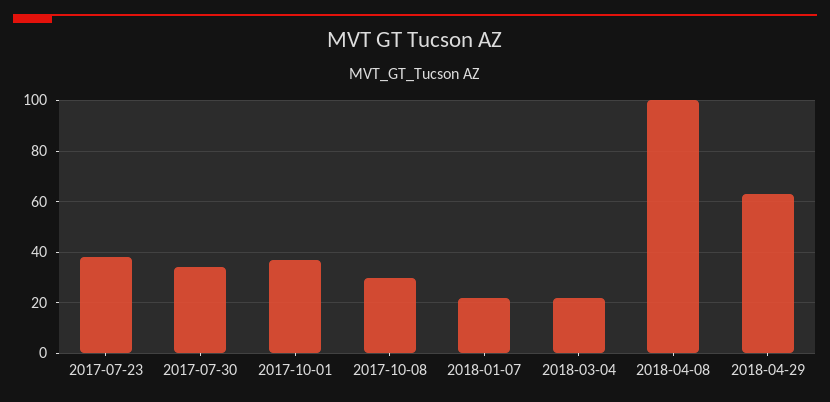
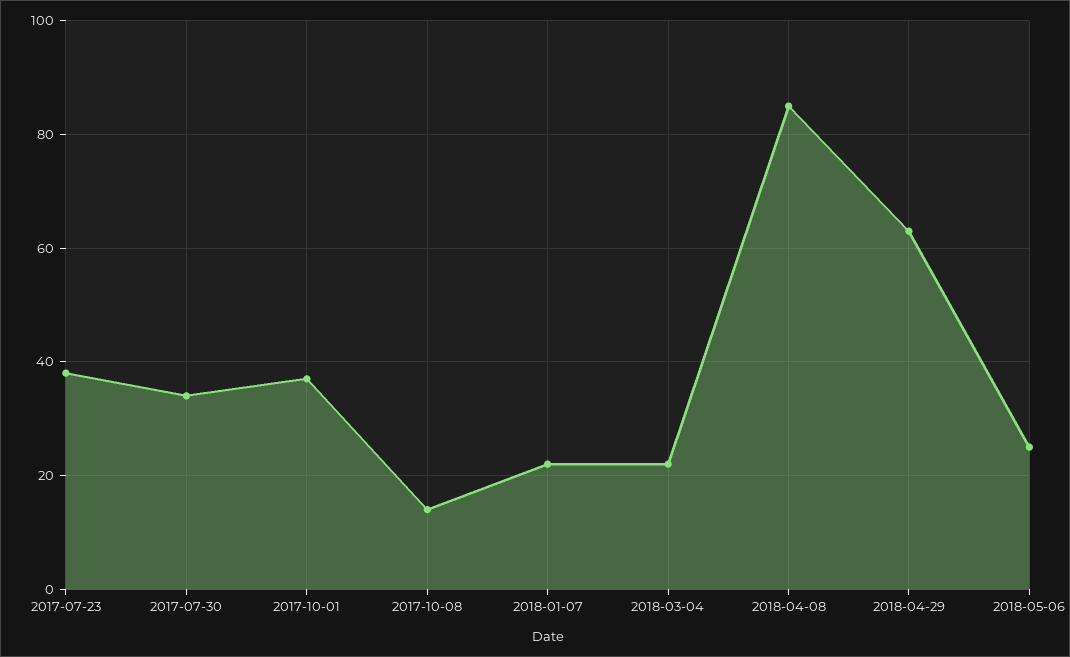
2017-10-08: 30 -> 15
2018-04-08: 100 -> 85
2018-05-06: none -> 25

